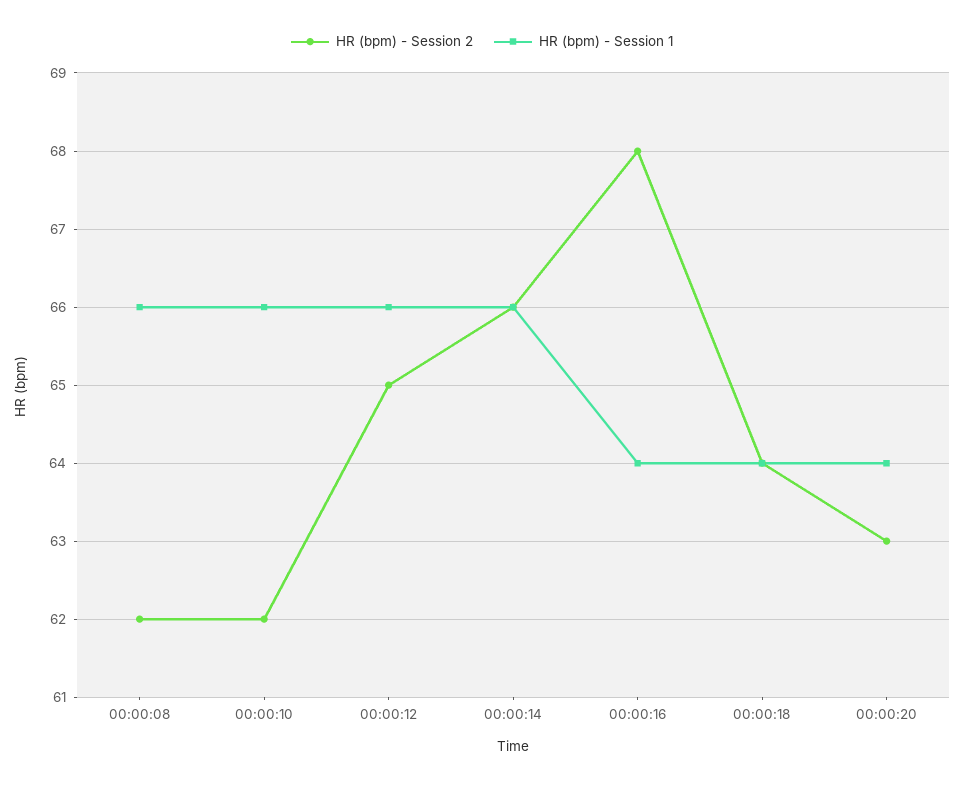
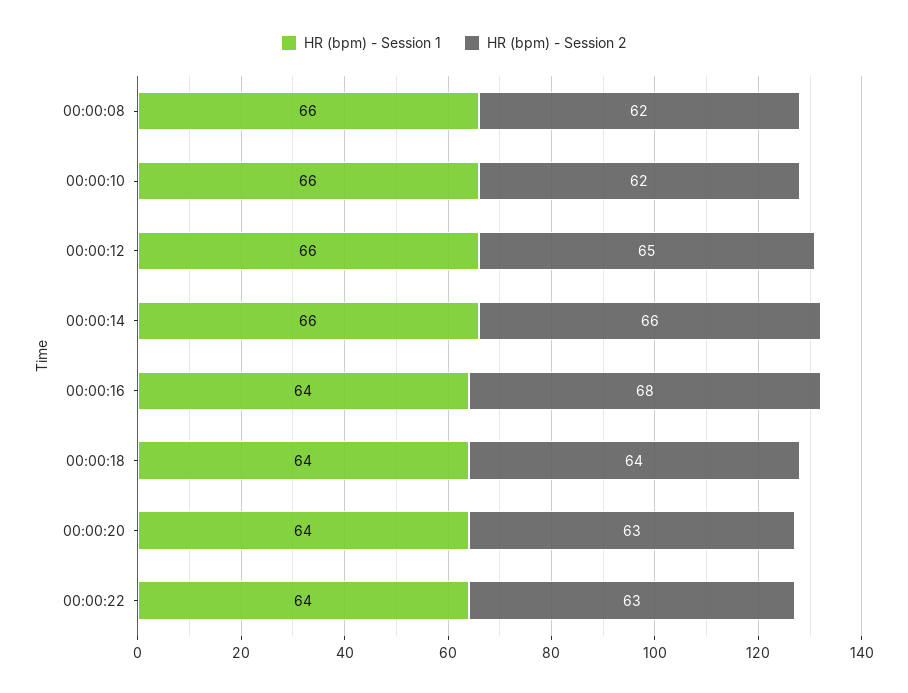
HR (bpm) - Session 1, 00:00:22: none -> 64
HR (bpm) - Session 2, 00:00:22: none -> 63

